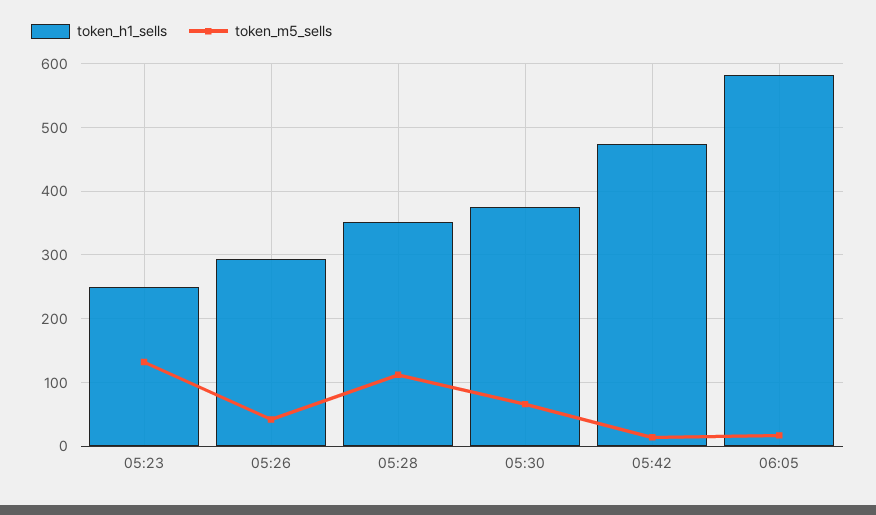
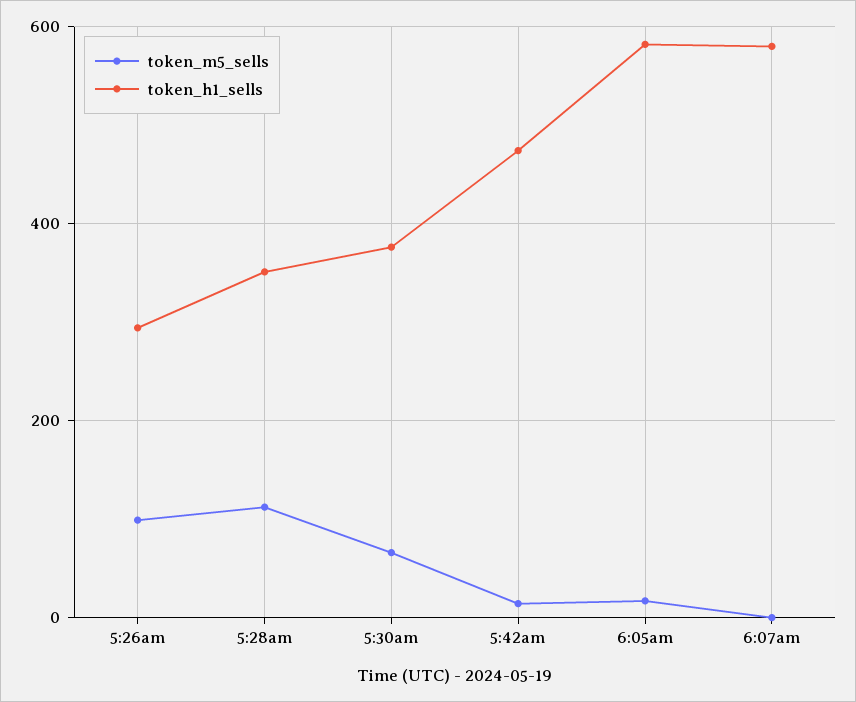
token_h1_sells, 05:23: 250 -> none
token_m5_sells, 05:23: 130 -> none
token_m5_sells, 05:26: 40 -> 100
token_m5_sells, 6:07am: none -> 0
token_h1_sells, 6:07am: none -> 580

